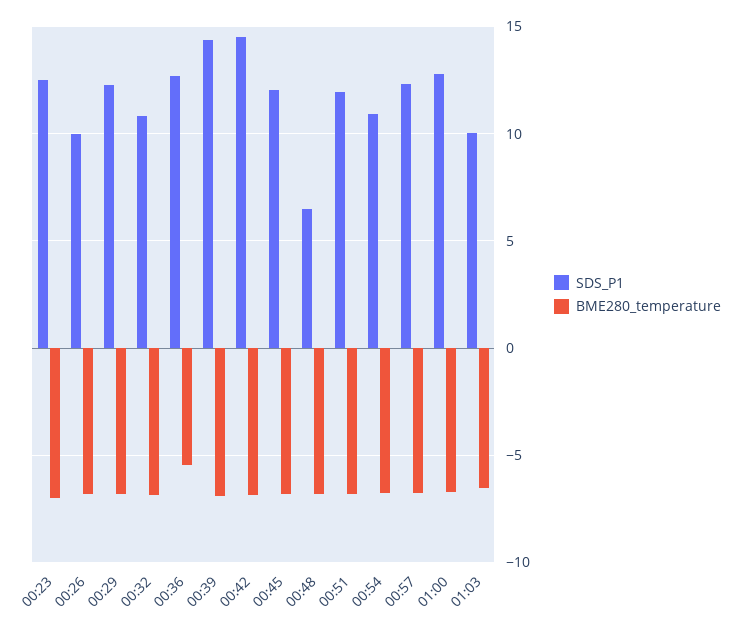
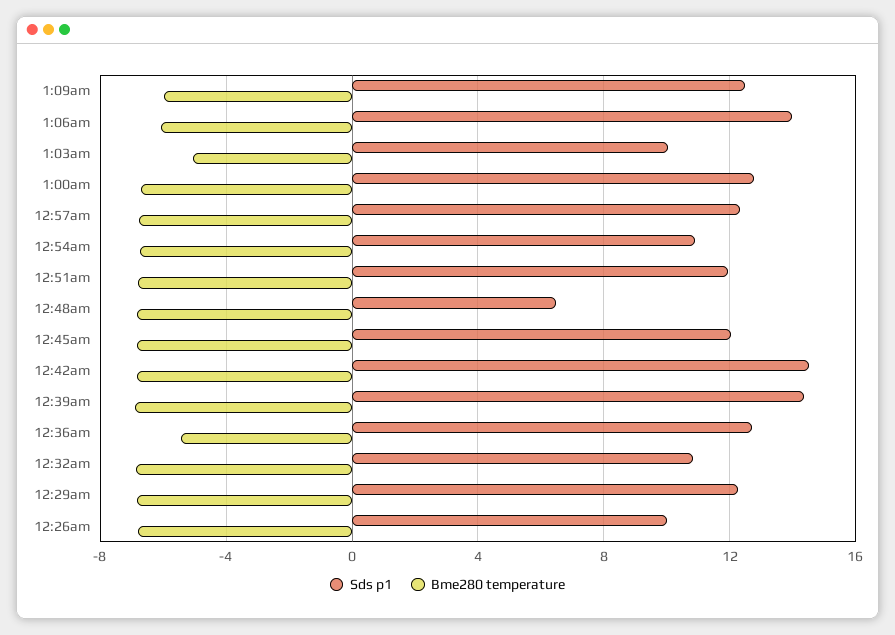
SDS_P1, 00:23: 12.5 -> none
BME280_temperature, 00:23: -7 -> none
BME280_temperature, 01:03: -6.5 -> -5
SDS_P1, 1:09am: none -> 12.5
BME280_temperature, 1:09am: none -> -6
SDS_P1, 1:06am: none -> 14
BME280_temperature, 1:06am: none -> -6

